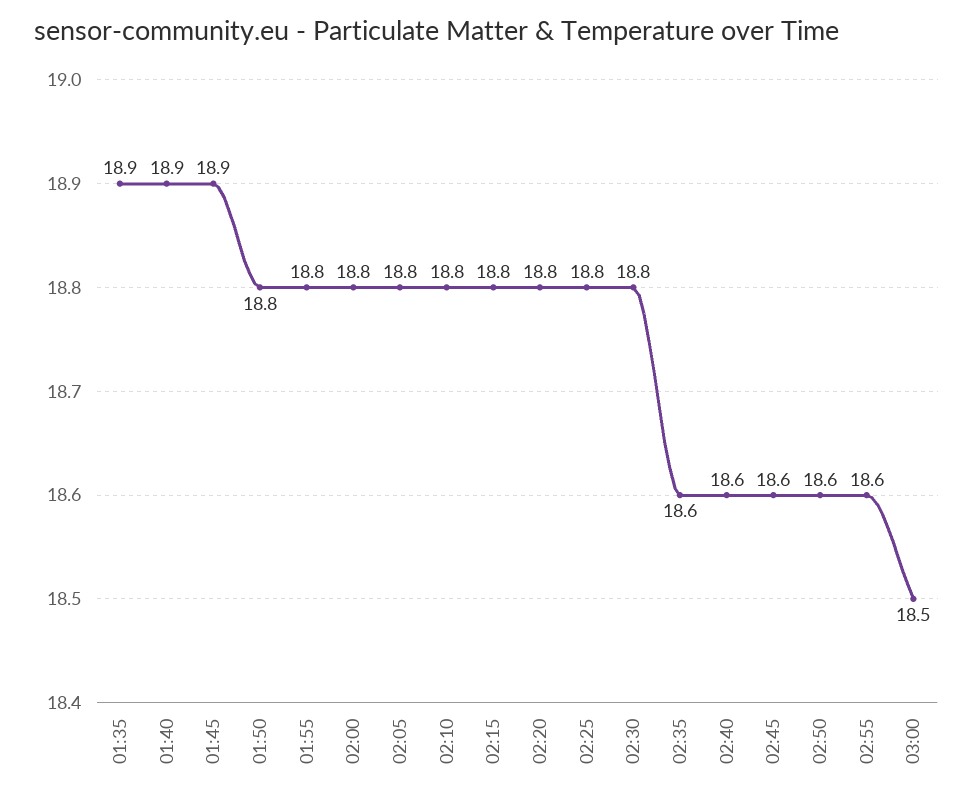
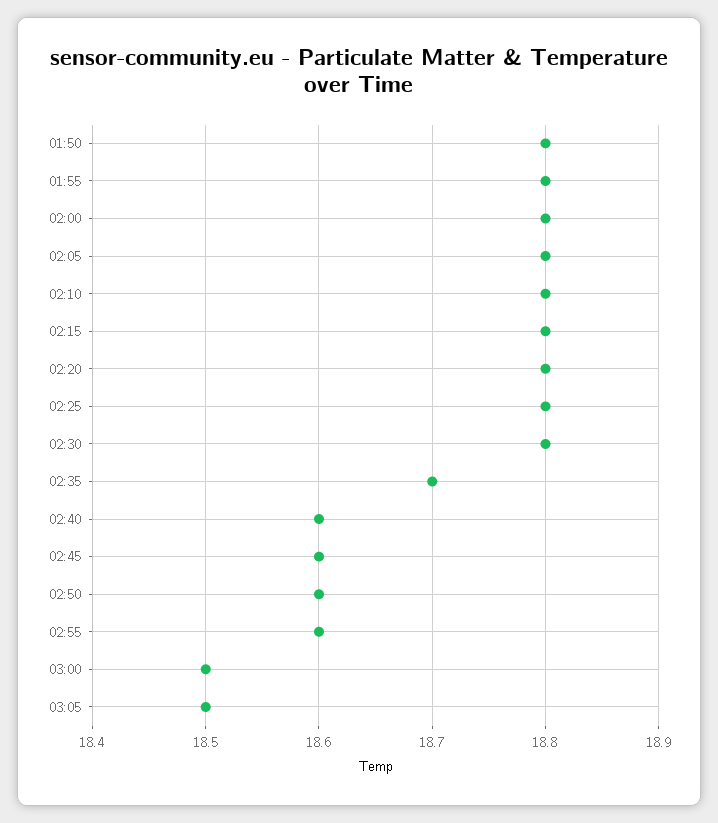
01:35: 18.9 -> none
01:40: 18.9 -> none
01:45: 18.9 -> none
02:35: 18.6 -> 18.7
03:05: none -> 18.5

